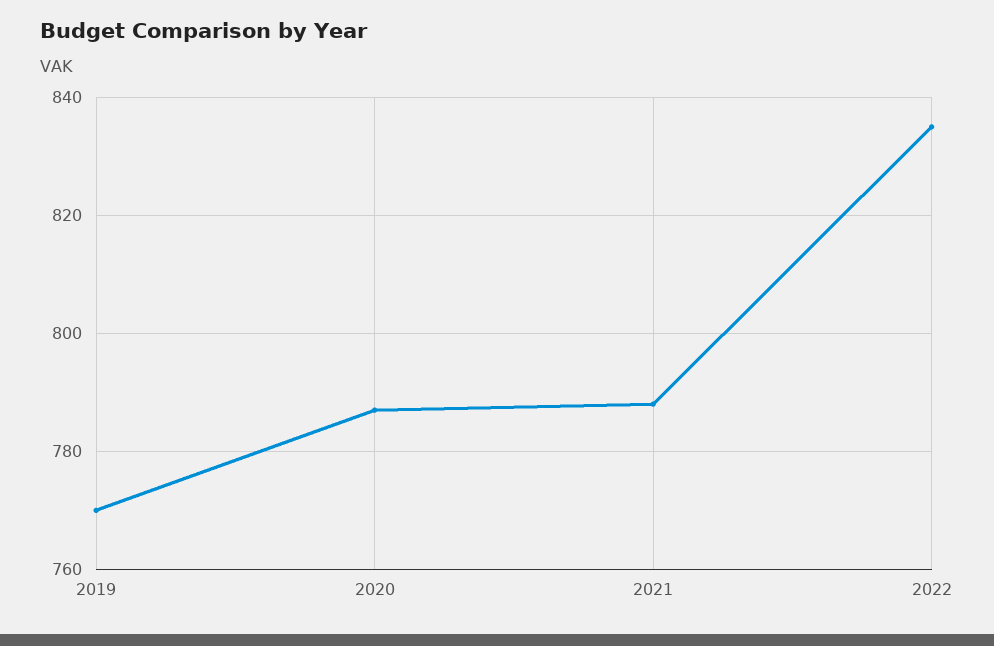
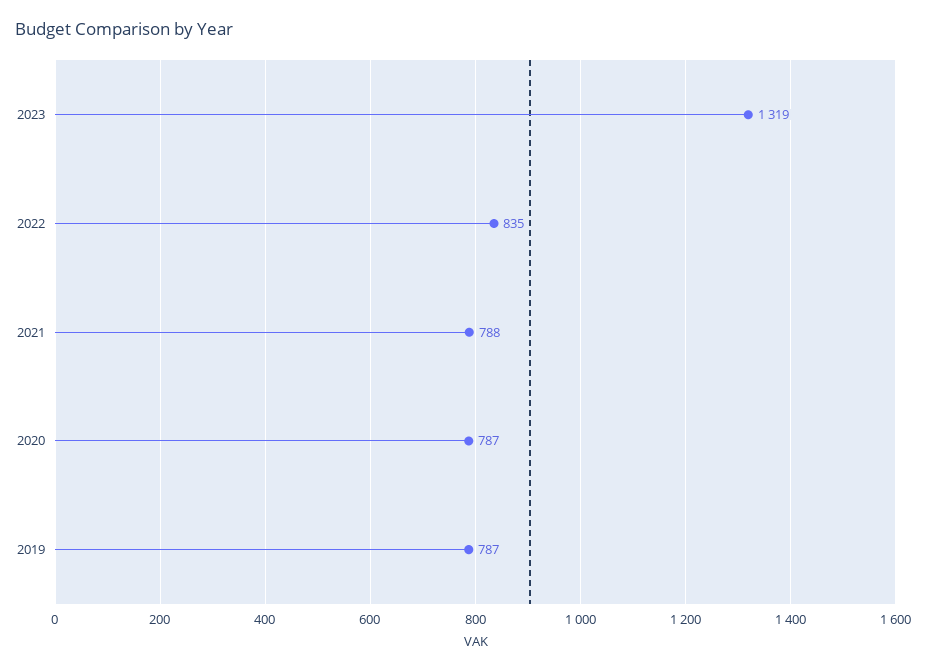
2019: 770 -> 787
2023: none -> 1319

